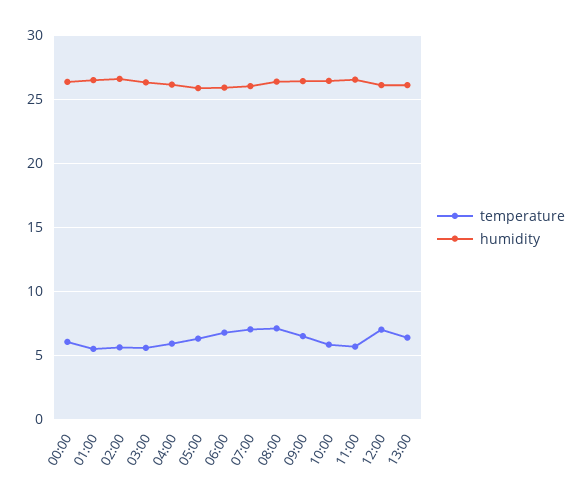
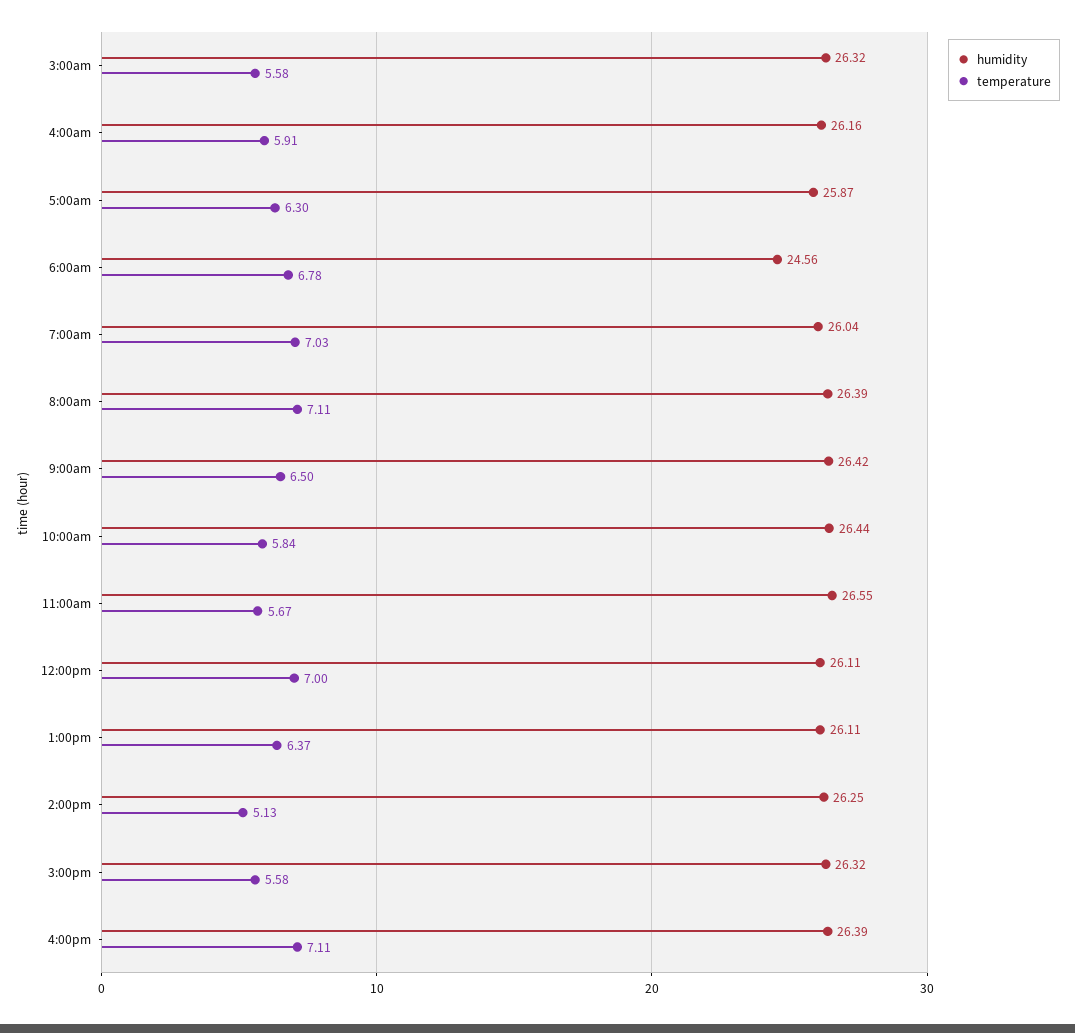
temperature, 00:00: 6 -> none
humidity, 00:00: 26.5 -> none
temperature, 01:00: 5.5 -> none
humidity, 01:00: 26.5 -> none
temperature, 02:00: 5.5 -> none
humidity, 02:00: 26.5 -> none
humidity, 06:00: 26 -> 24.56
humidity, 2:00pm: none -> 26.25
temperature, 2:00pm: none -> 5.13
humidity, 3:00pm: none -> 26.32
temperature, 3:00pm: none -> 5.58
humidity, 4:00pm: none -> 26.39
temperature, 4:00pm: none -> 7.11

